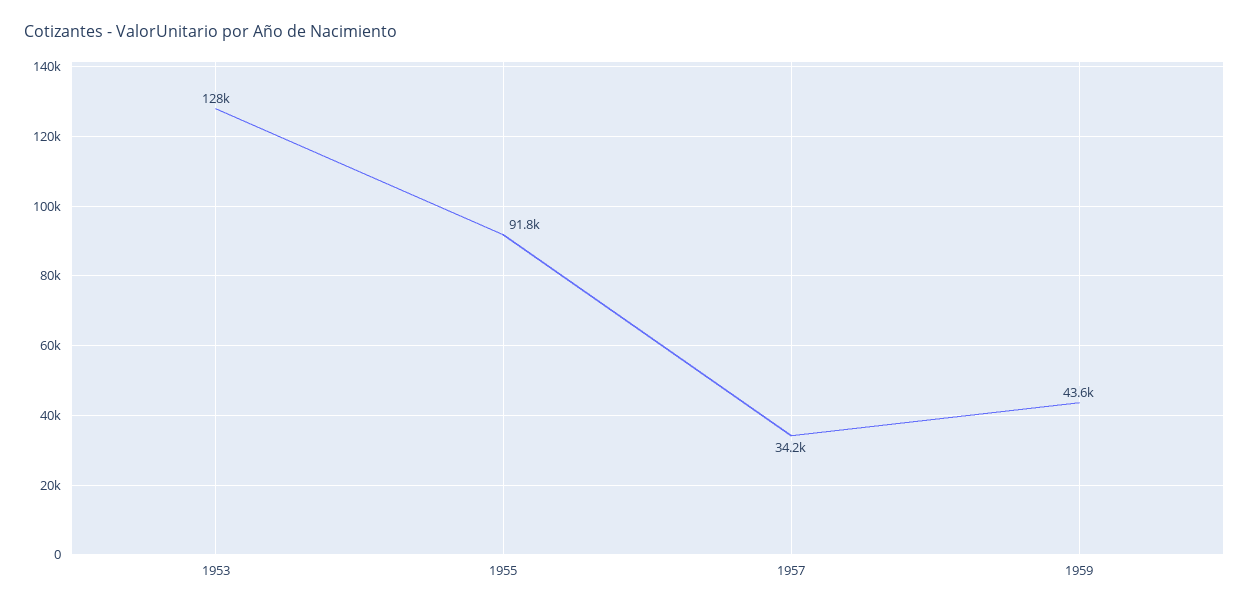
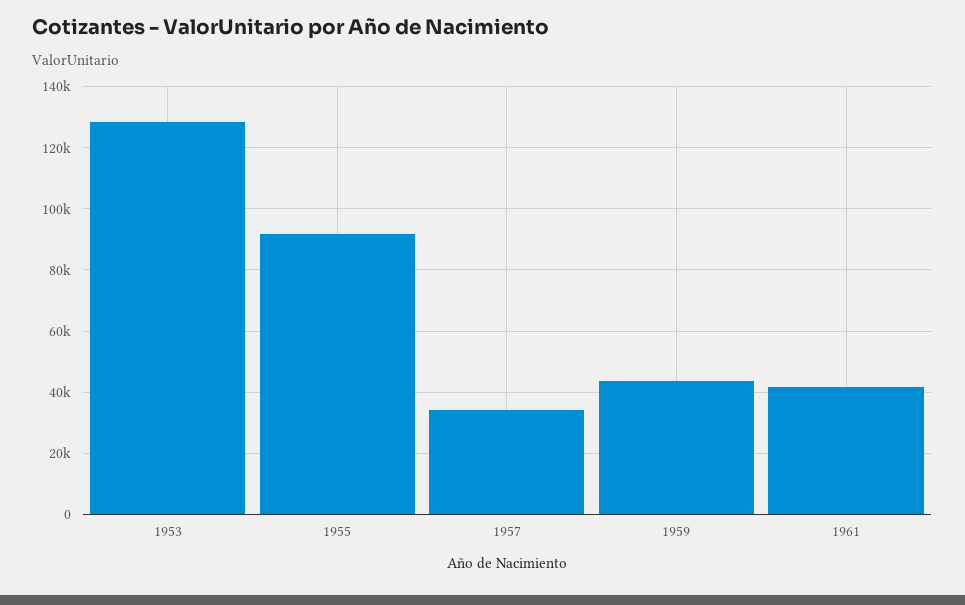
1961: none -> 42000

